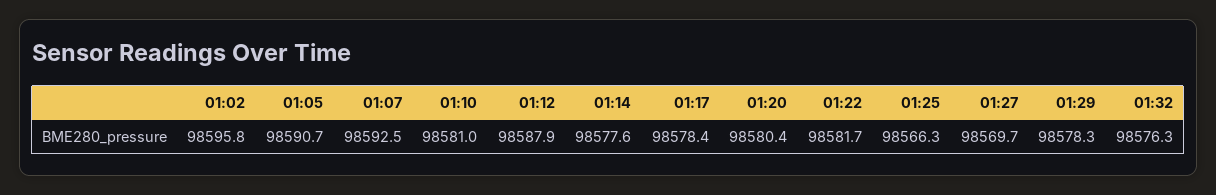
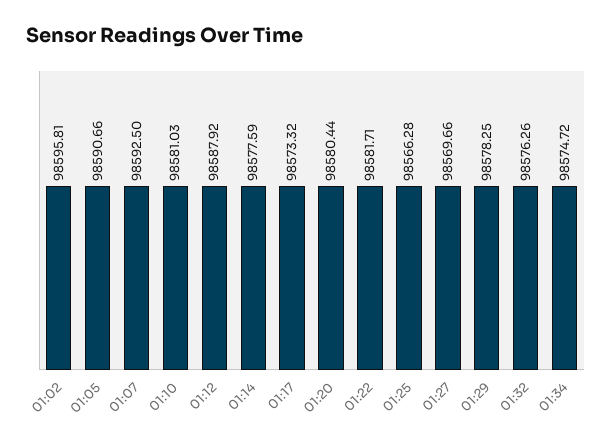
01:17: 98578.4 -> 98573.32
01:34: none -> 98574.72

